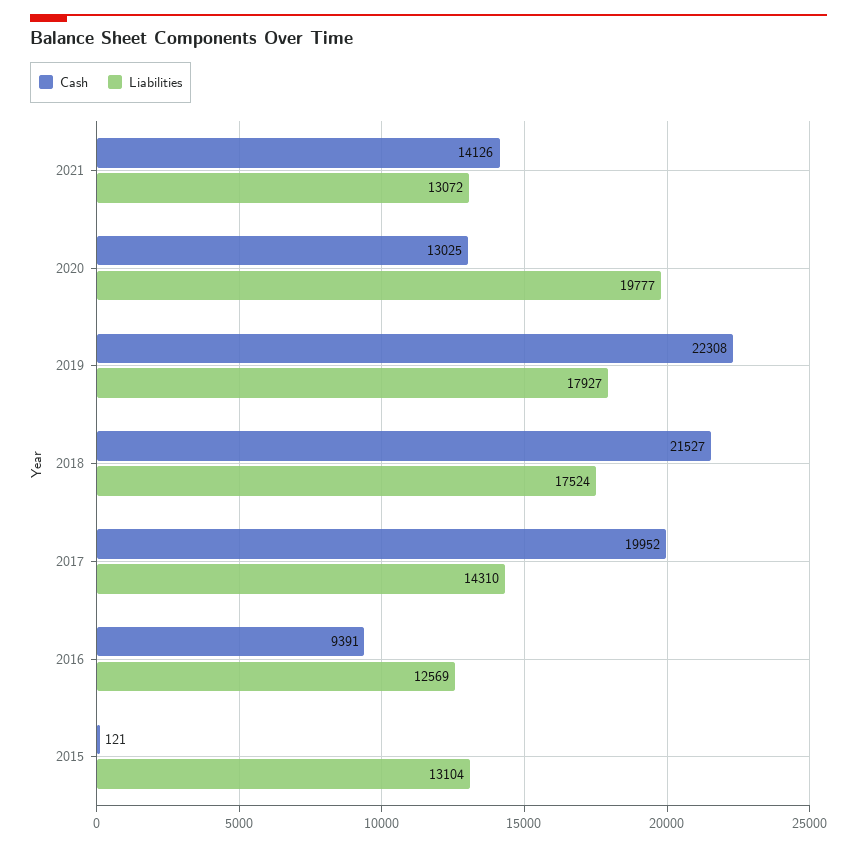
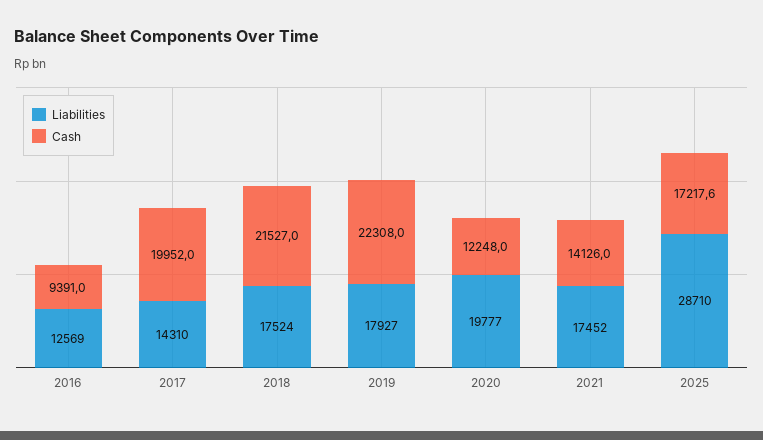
Liabilities, 2021: 13072 -> 17452
Cash, 2020: 13025 -> 12248
Cash, 2015: 121 -> none
Liabilities, 2015: 13104 -> none
Liabilities, 2025: none -> 28710
Cash, 2025: none -> 17217.6

